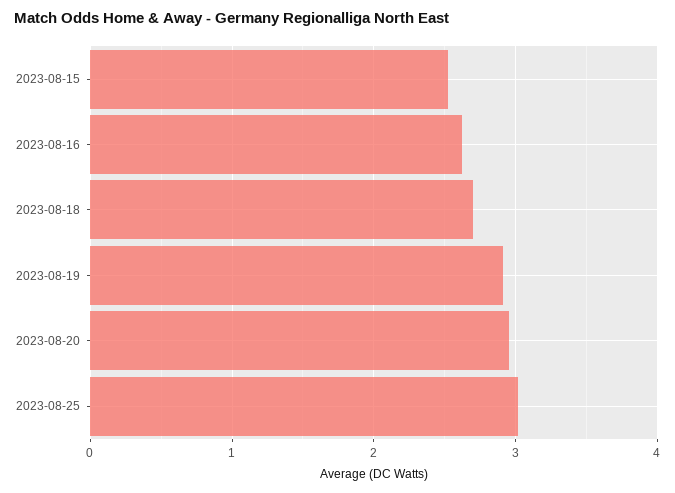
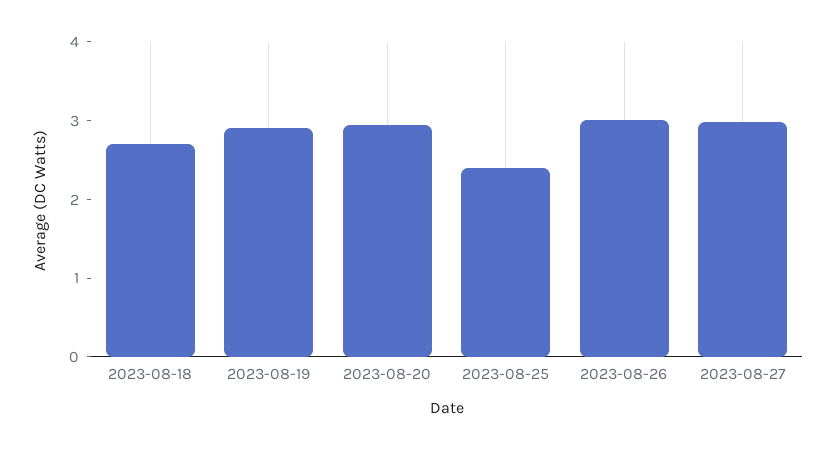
2023-08-15: 2.5 -> none
2023-08-16: 2.6 -> none
2023-08-25: 3 -> 2.4
2023-08-26: none -> 3
2023-08-27: none -> 3

